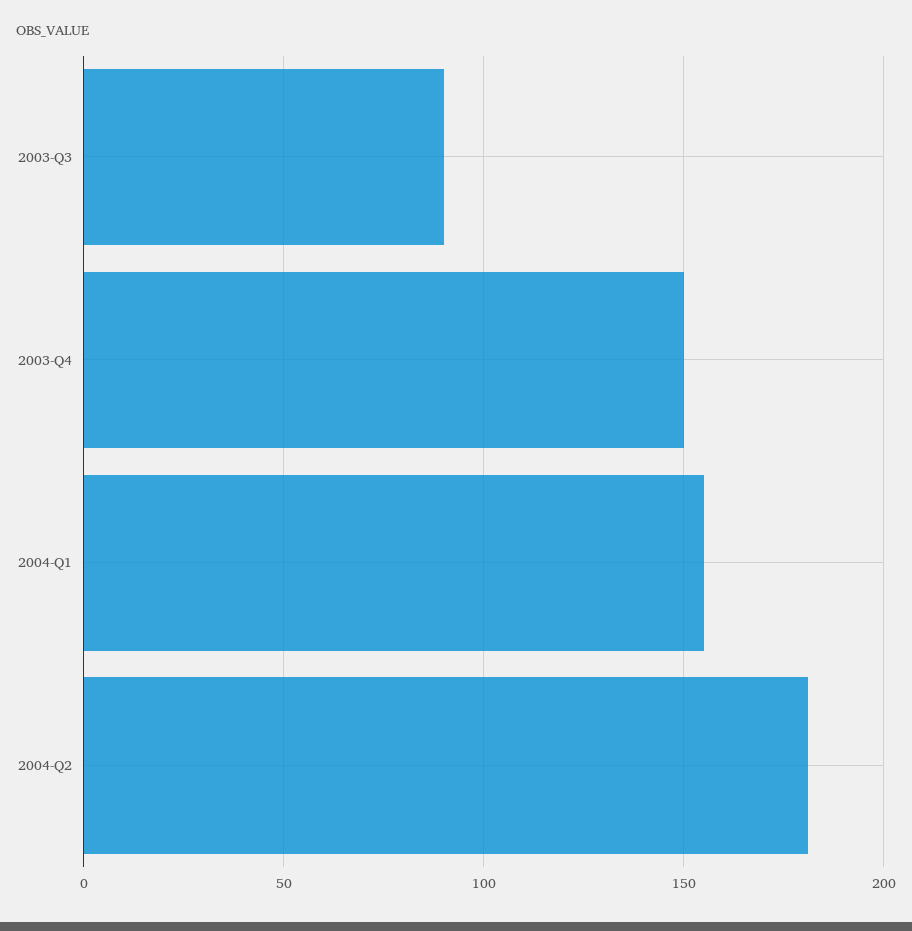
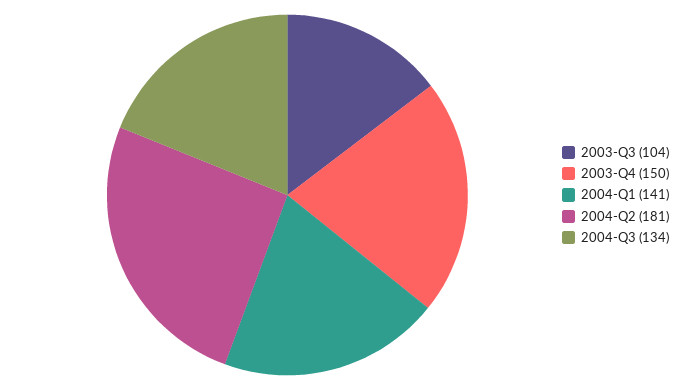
2003-Q3: 90 -> 104
2004-Q1: 155 -> 141
2004-Q3: none -> 134

